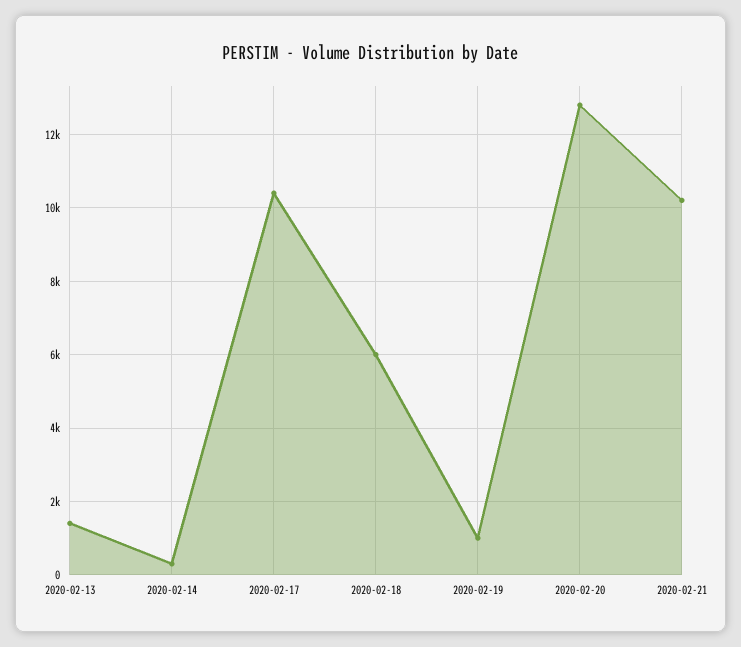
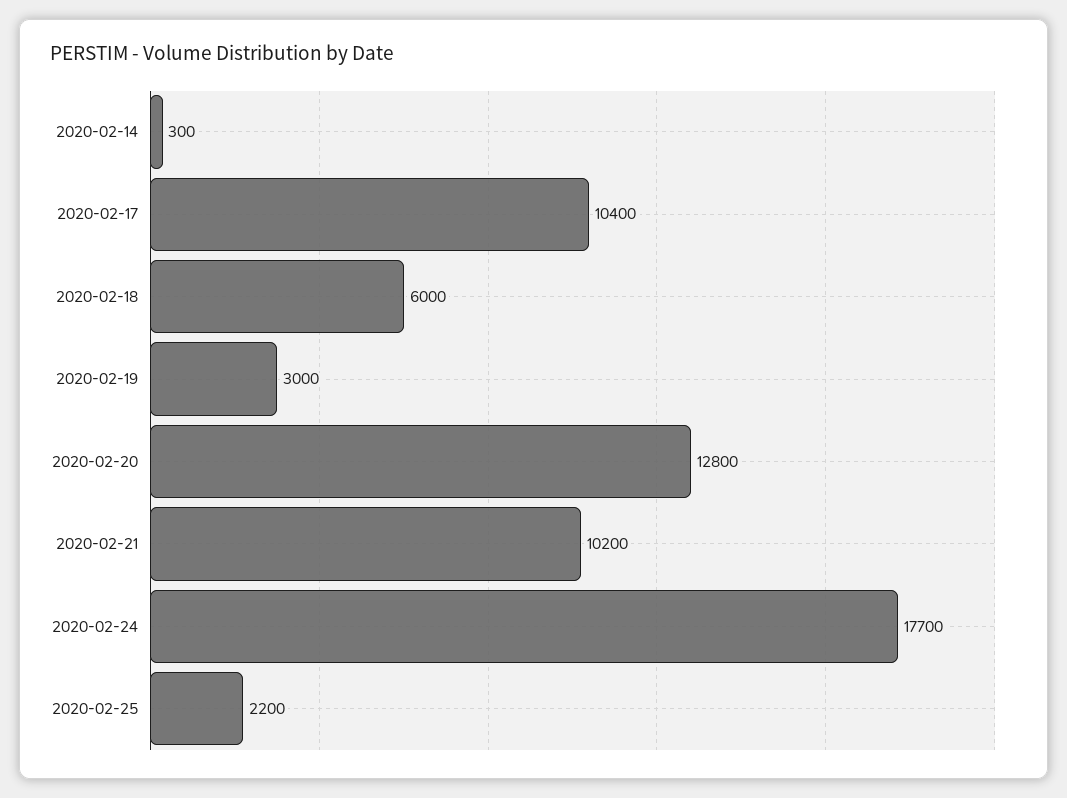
2020-02-13: 1400 -> none
2020-02-19: 1000 -> 3000
2020-02-24: none -> 17700
2020-02-25: none -> 2200

